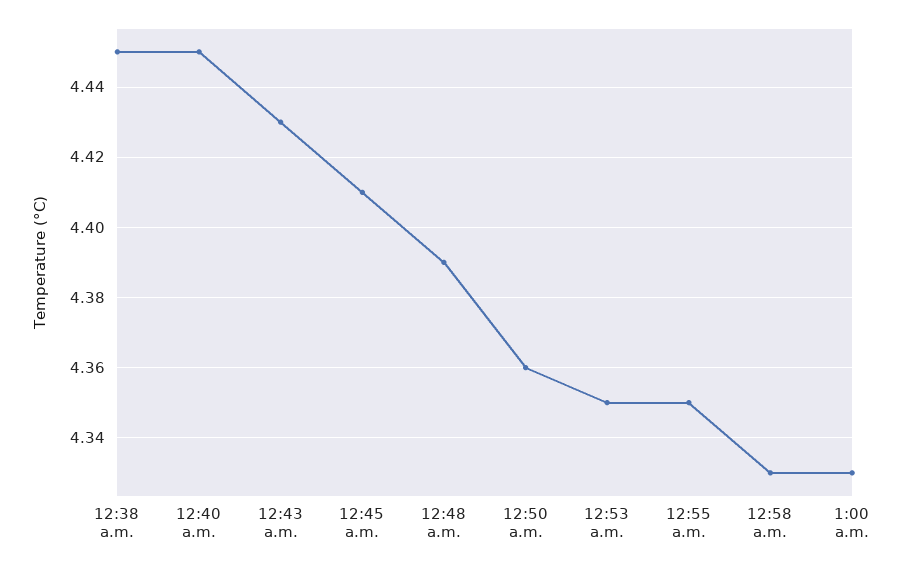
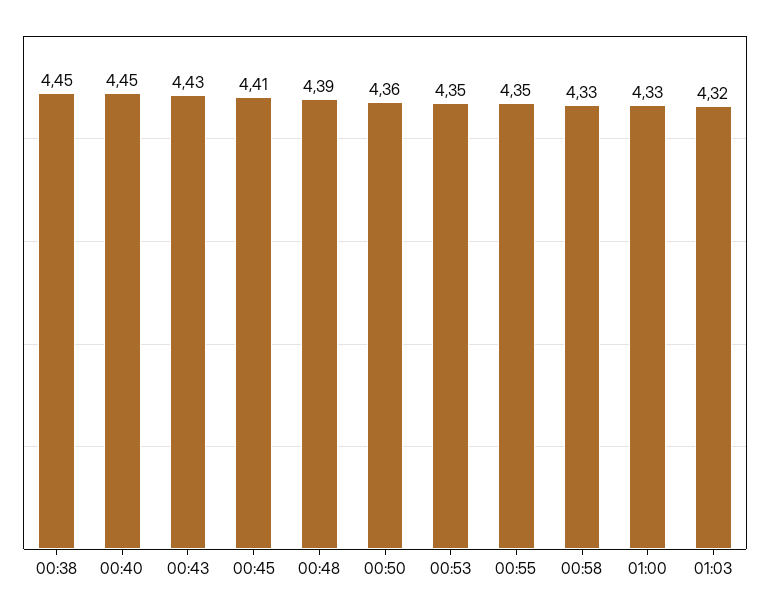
01:03: none -> 4.32

